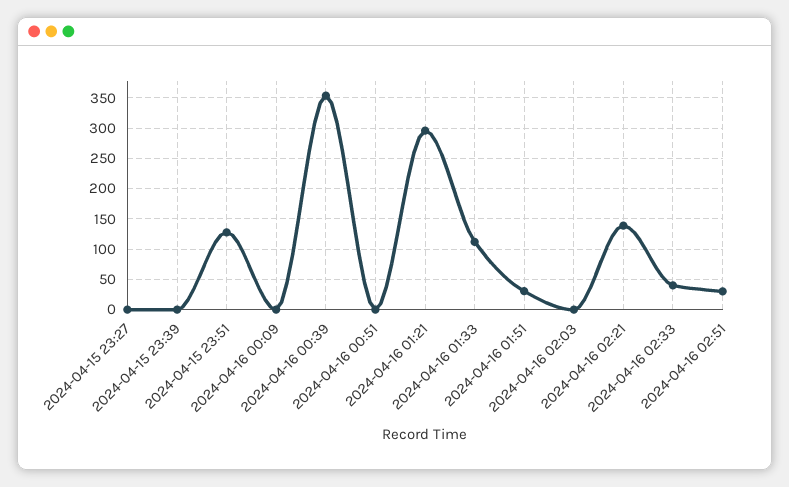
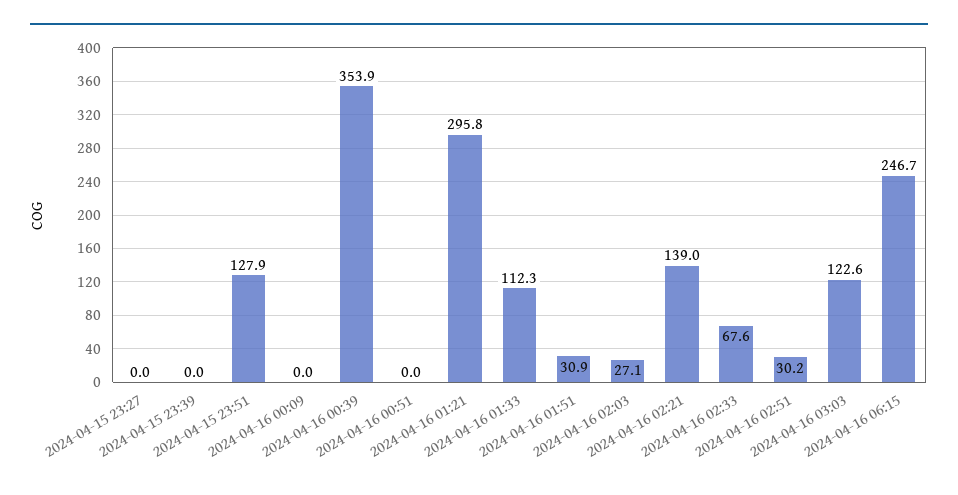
2024-04-16 02:03: 0 -> 27.1
2024-04-16 02:33: 40 -> 67.6
2024-04-16 03:03: none -> 122.6
2024-04-16 06:15: none -> 246.7

